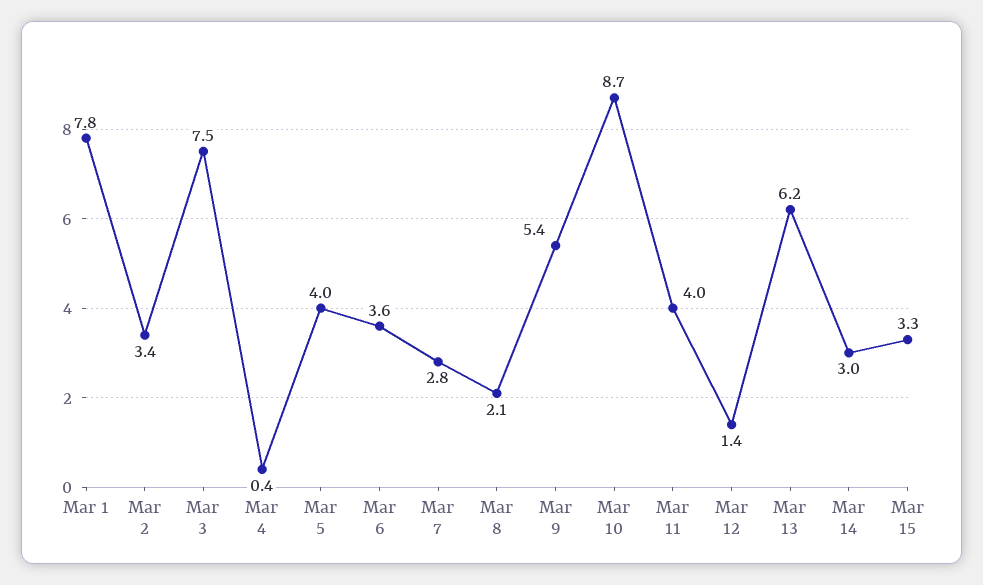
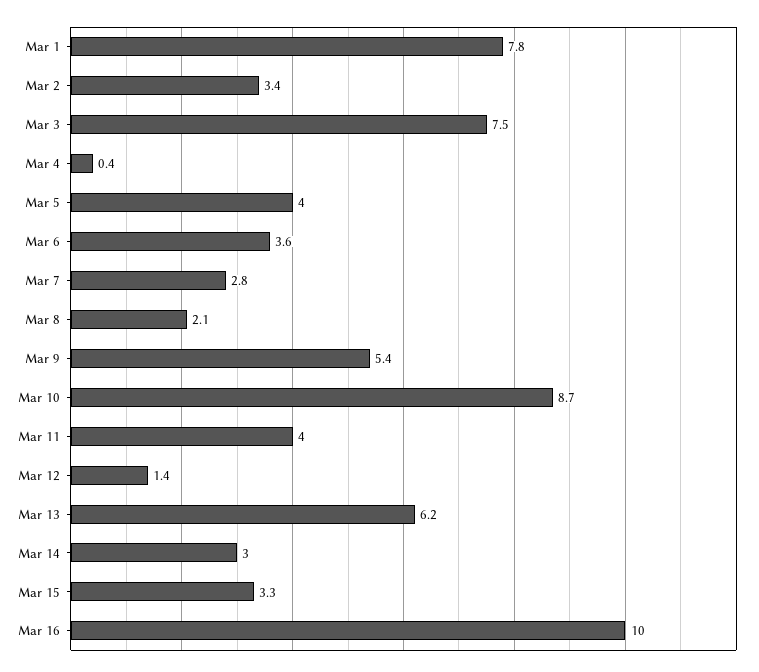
Mar 16: none -> 10

